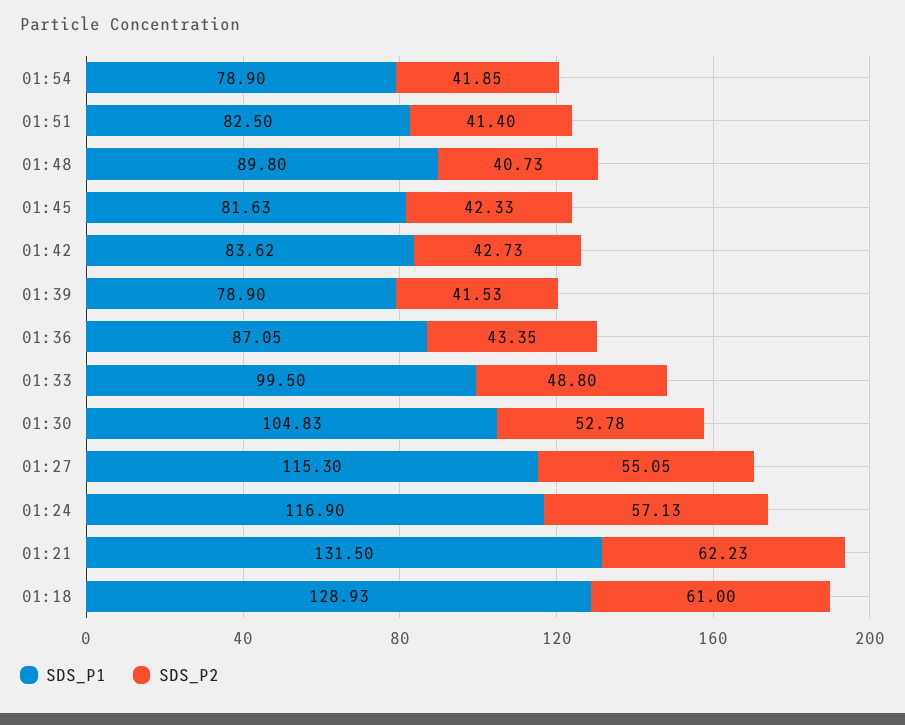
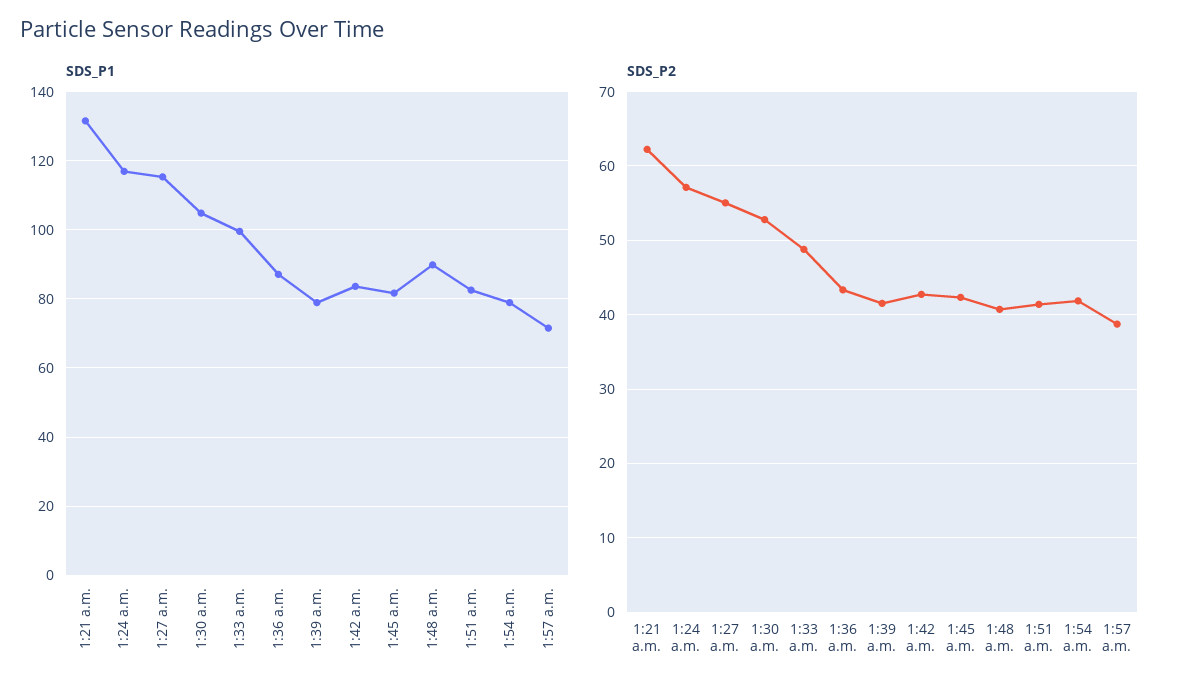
SDS_P1, 01:18: 128.93 -> none
SDS_P2, 01:18: 61 -> none
SDS_P1, 1:57 a.m.: none -> 72
SDS_P2, 1:57 a.m.: none -> 39

